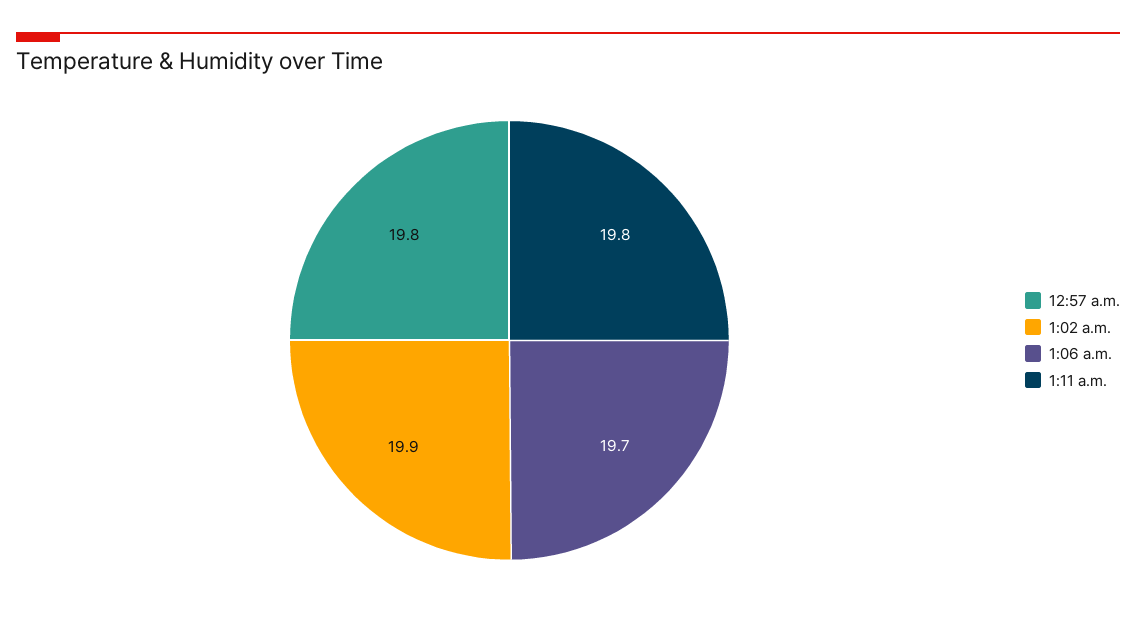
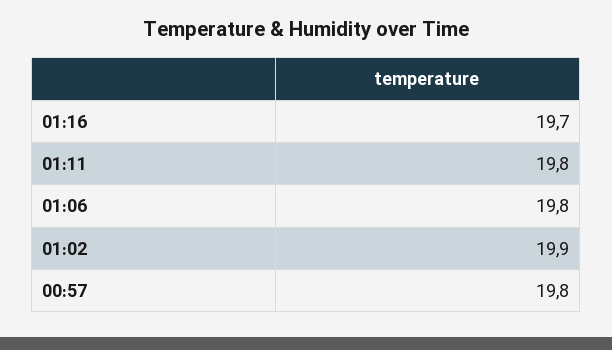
1:06 a.m.: 19.7 -> 19.8
01:16: none -> 19.7

